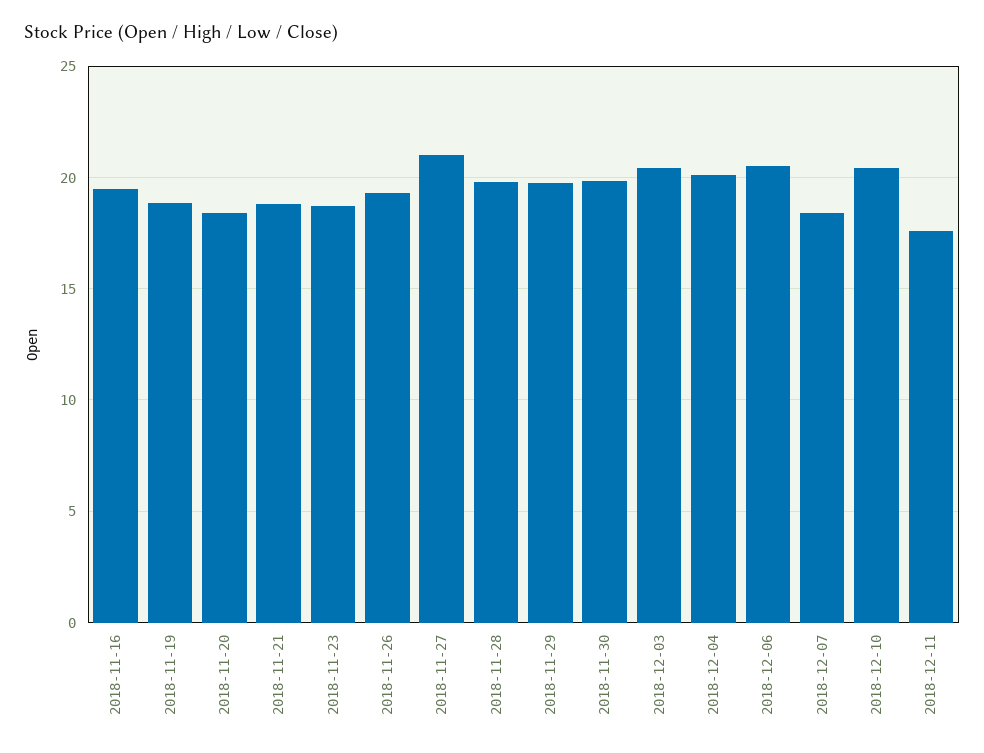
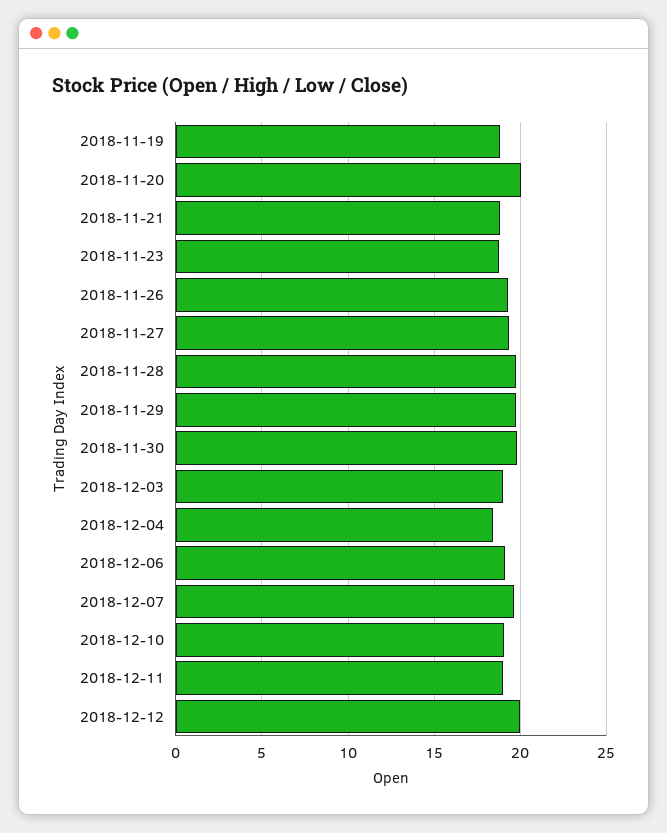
2018-11-16: 19.5 -> none
2018-11-20: 18.5 -> 20
2018-11-27: 21 -> 19.5
2018-12-03: 20.5 -> 19
2018-12-04: 20 -> 18.5
2018-12-06: 20.5 -> 19
2018-12-07: 18.5 -> 19.5
2018-12-10: 20.5 -> 19
2018-12-11: 17.5 -> 19
2018-12-12: none -> 20

